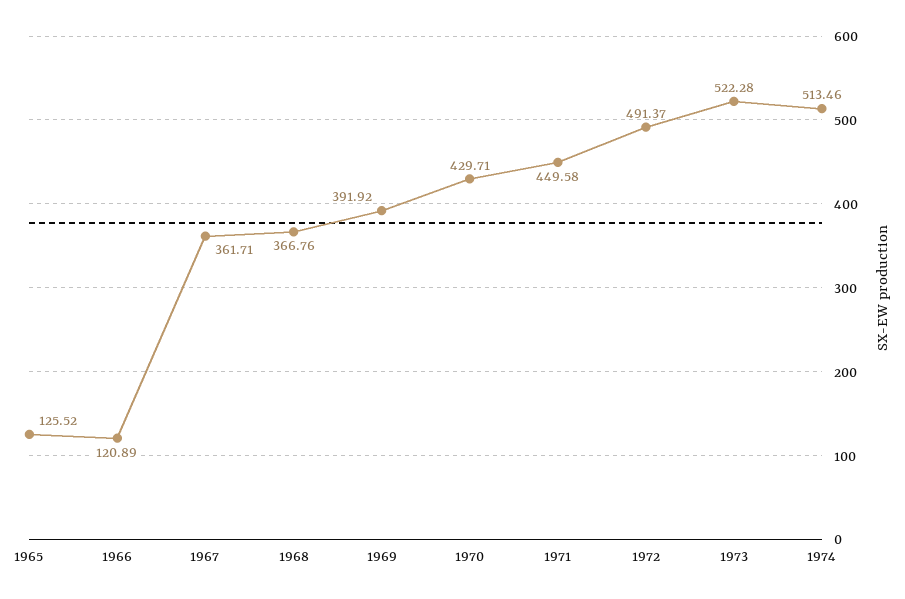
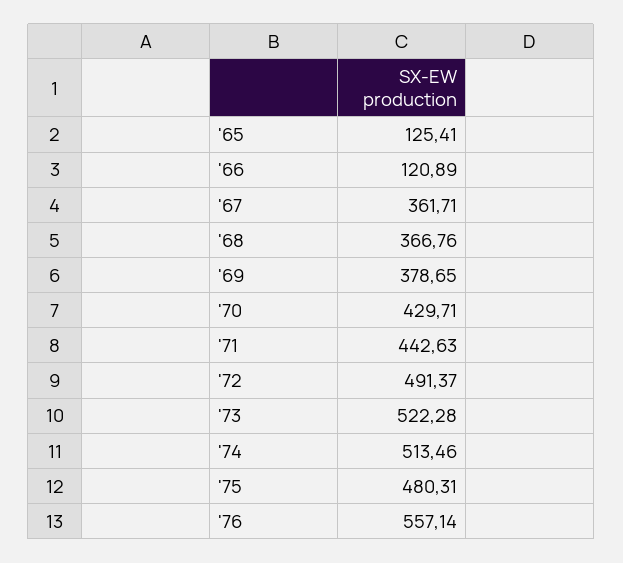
1965: 125.52 -> 125.41
1969: 391.92 -> 378.65
1971: 449.58 -> 442.63
'75: none -> 480.31
'76: none -> 557.14

